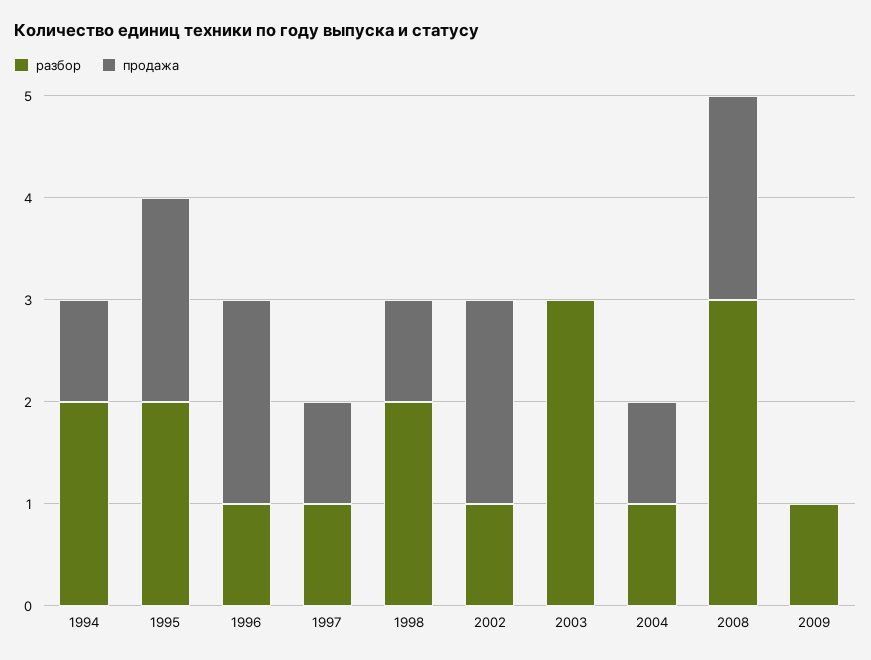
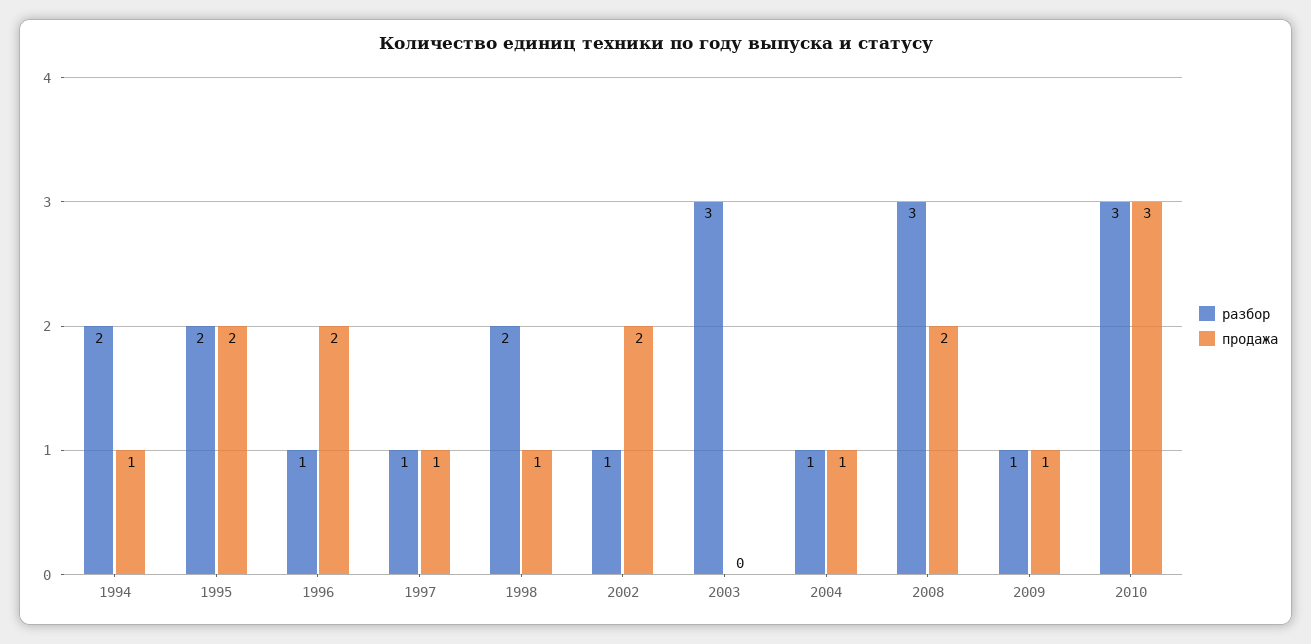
продажа, 2009: 0 -> 1
разбор, 2010: none -> 3
продажа, 2010: none -> 3

